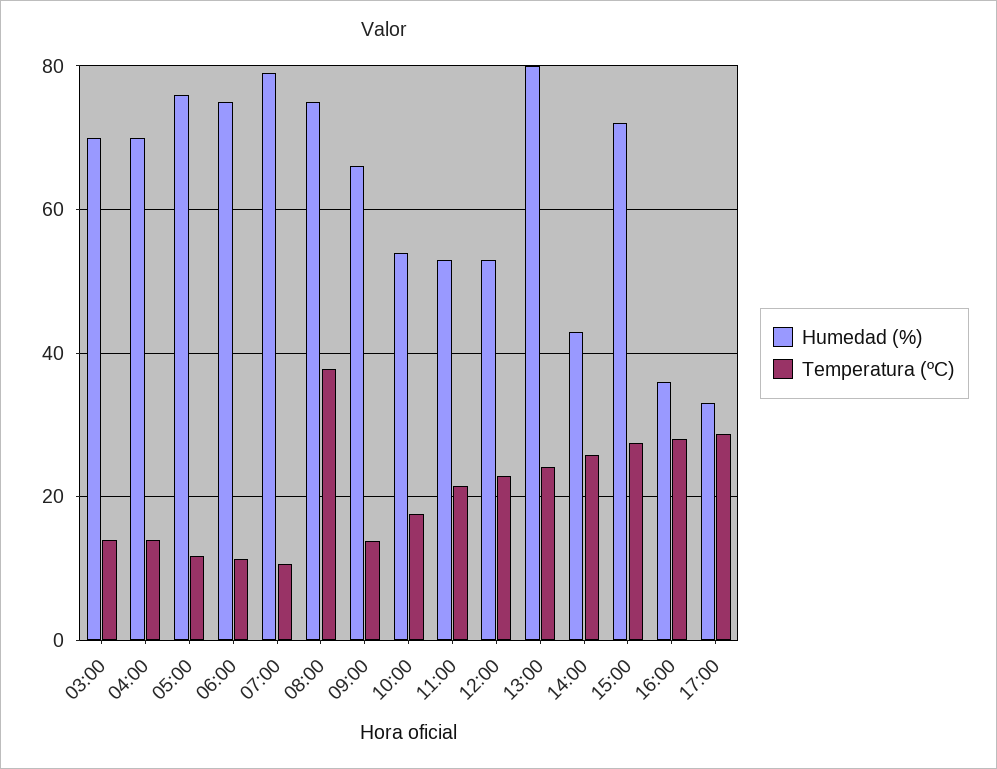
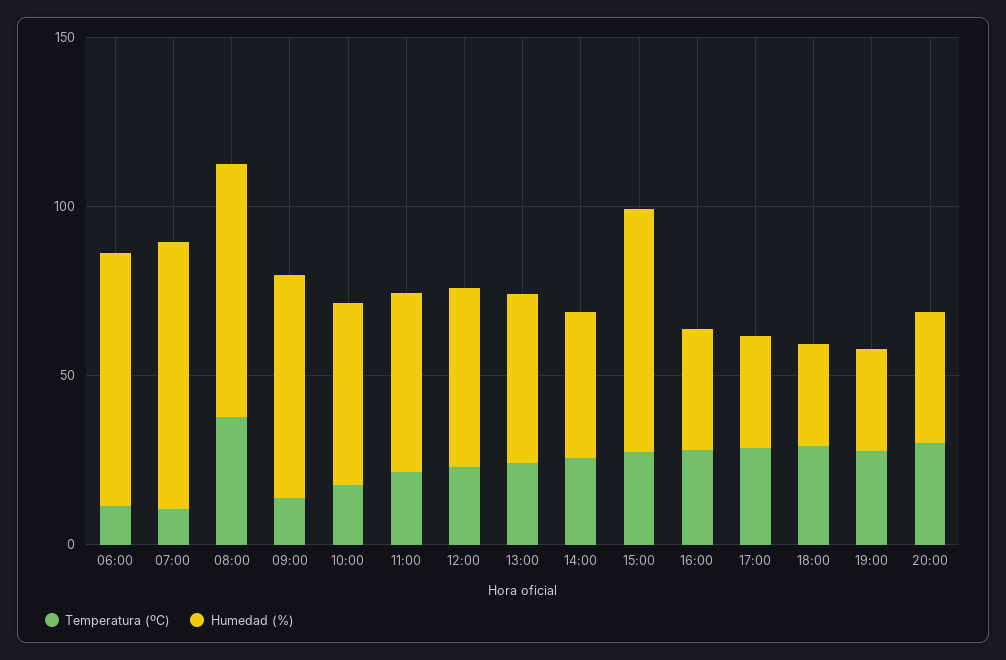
Humedad (%), 03:00: 70 -> none
Temperatura (ºC), 03:00: 14 -> none
Humedad (%), 04:00: 70 -> none
Temperatura (ºC), 04:00: 14 -> none
Humedad (%), 05:00: 76 -> none
Temperatura (ºC), 05:00: 12 -> none
Humedad (%), 13:00: 80 -> 50
Temperatura (ºC), 18:00: none -> 30
Humedad (%), 18:00: none -> 30
Temperatura (ºC), 19:00: none -> 30
Humedad (%), 19:00: none -> 30
Temperatura (ºC), 20:00: none -> 30
Humedad (%), 20:00: none -> 40

